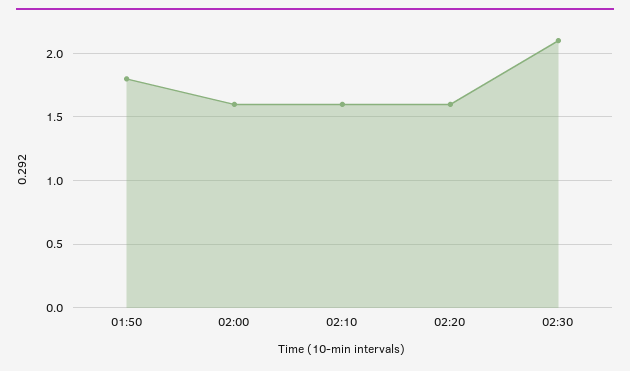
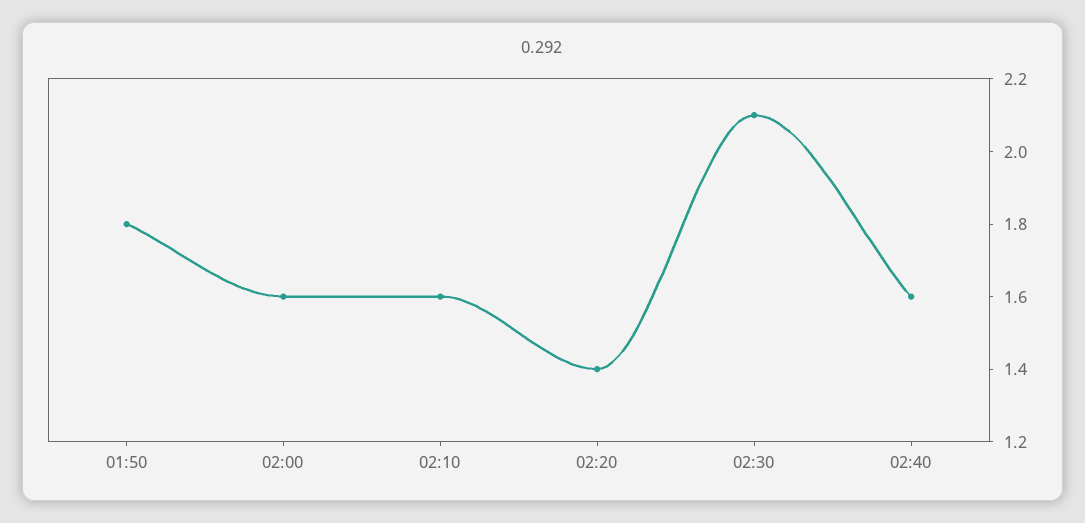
02:20: 1.6 -> 1.4
02:40: none -> 1.6

